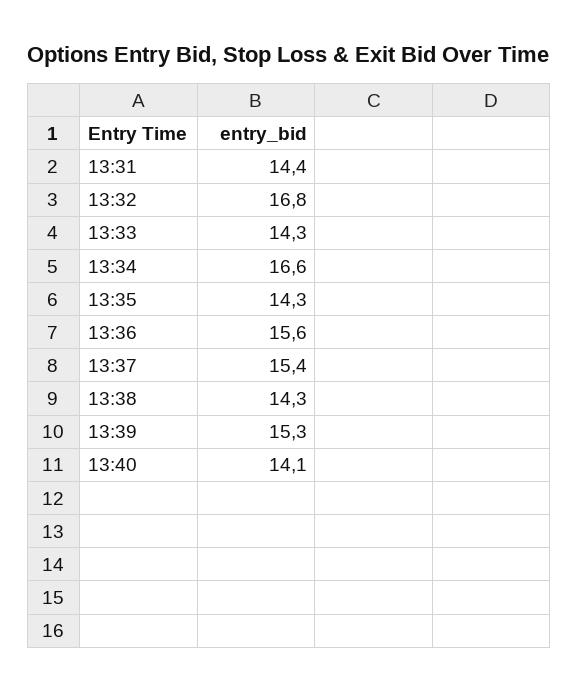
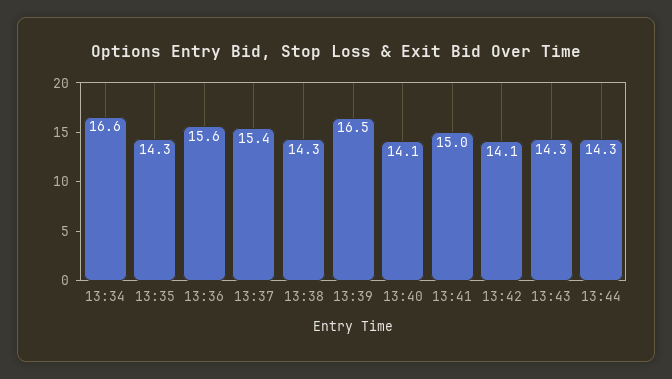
13:31: 14.4 -> none
13:32: 16.8 -> none
13:33: 14.3 -> none
13:39: 15.3 -> 16.5
13:41: none -> 15
13:42: none -> 14.1
13:43: none -> 14.3
13:44: none -> 14.3

